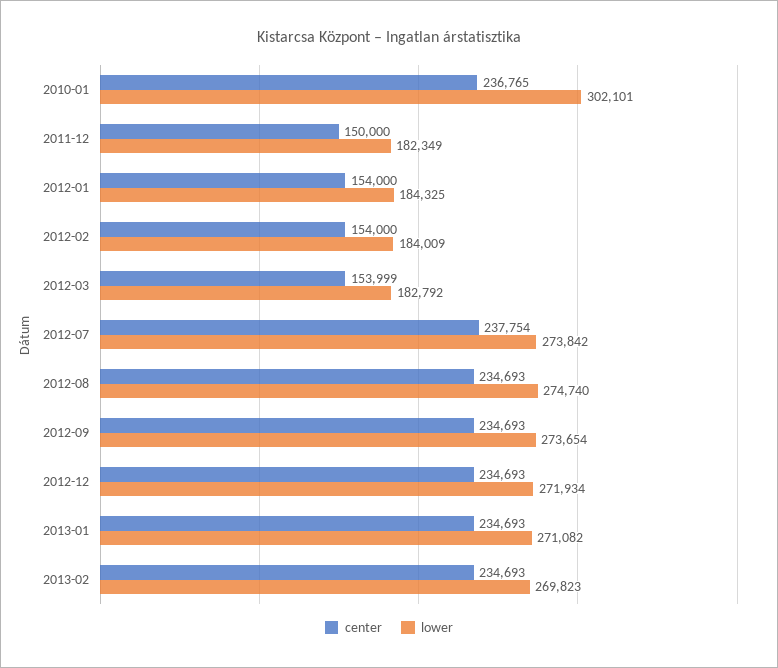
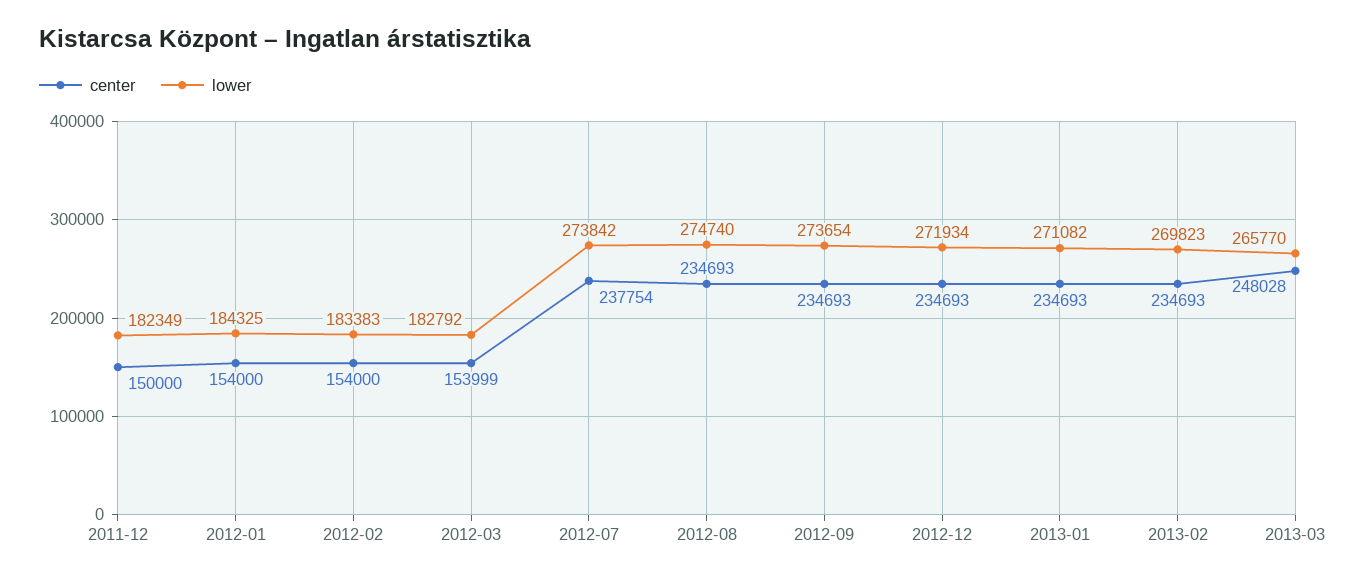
center, 2010-01: 236765 -> none
lower, 2010-01: 302101 -> none
lower, 2012-02: 184009 -> 183383
center, 2013-03: none -> 248028
lower, 2013-03: none -> 265770

